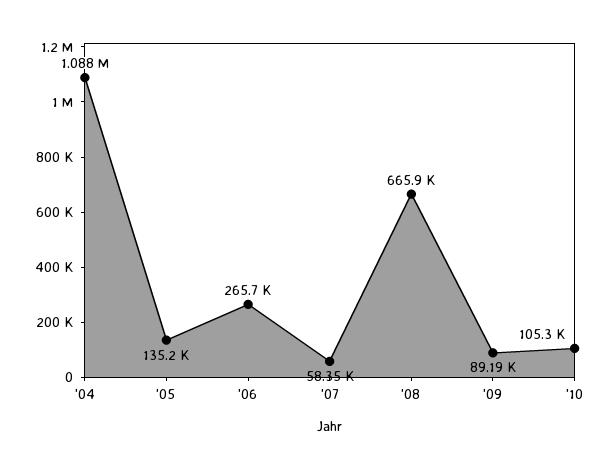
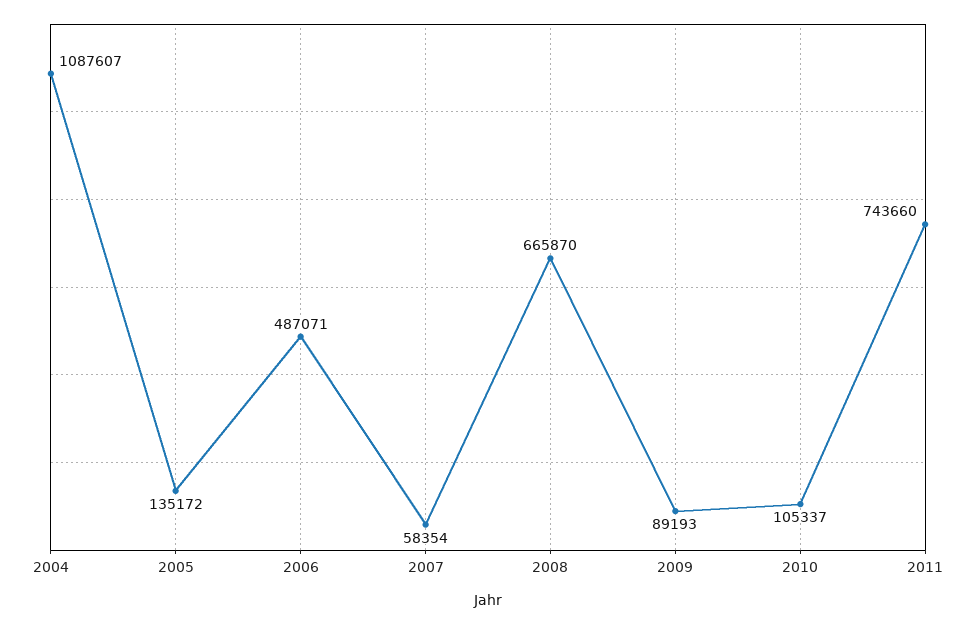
'06: 265700 -> 487071
2011: none -> 743660

